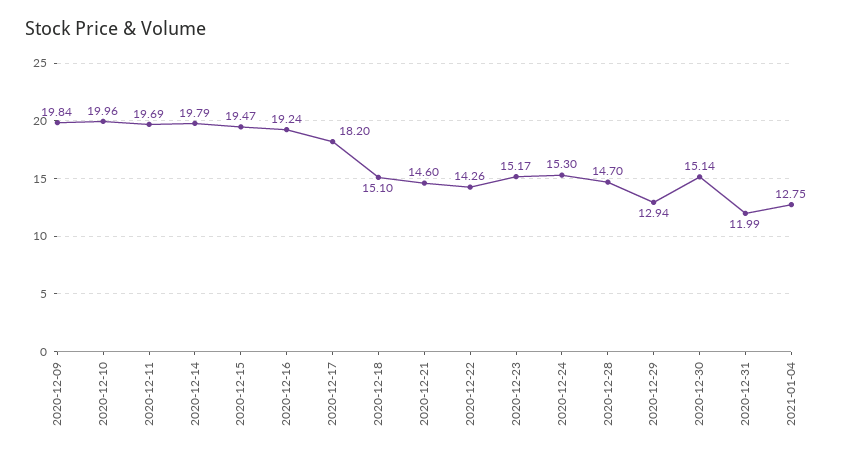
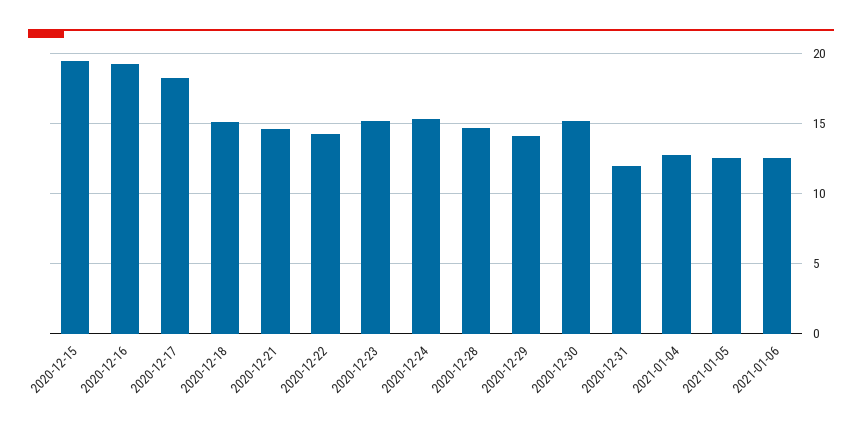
2020-12-09: 19.84 -> none
2020-12-10: 19.96 -> none
2020-12-11: 19.69 -> none
2020-12-14: 19.79 -> none
2020-12-29: 12.94 -> 14
2021-01-05: none -> 12.5
2021-01-06: none -> 12.5

